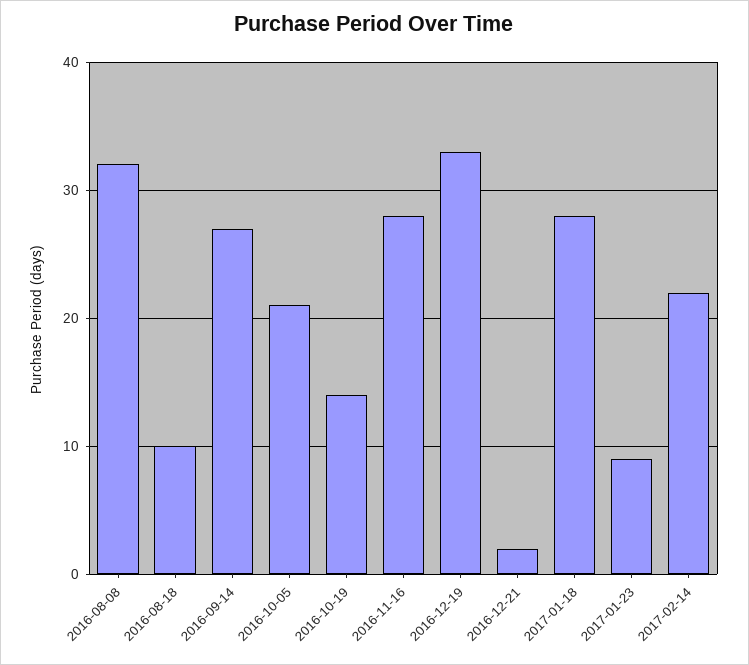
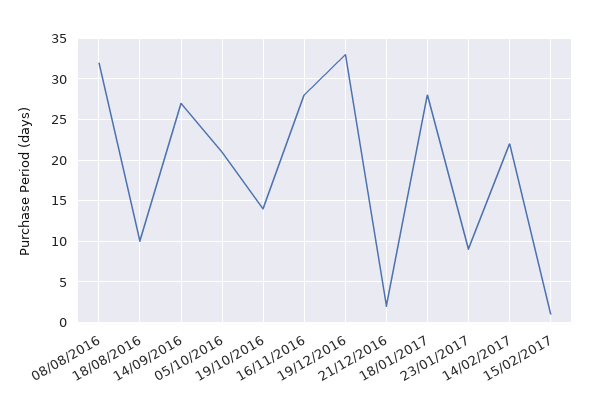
15/02/2017: none -> 1

